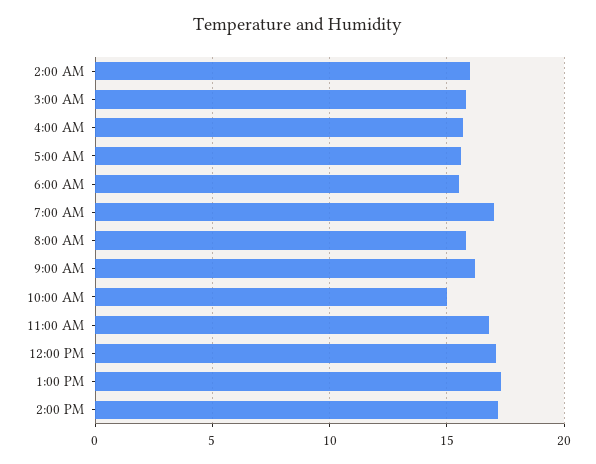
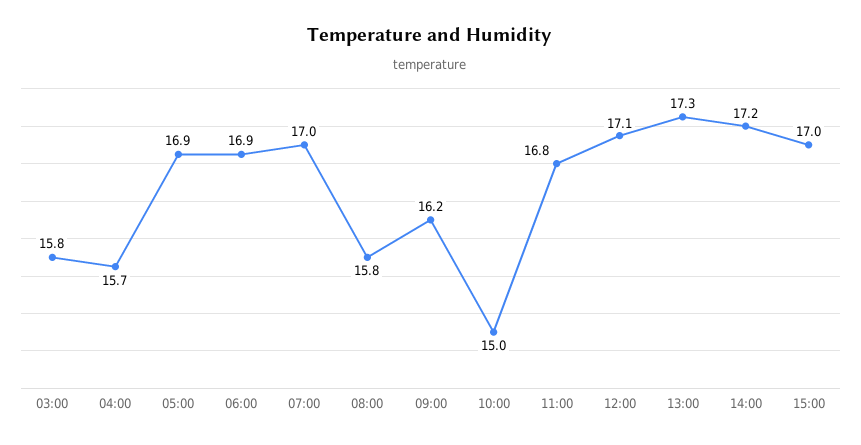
2:00 AM: 16 -> none
5:00 AM: 15.5 -> 16.9
6:00 AM: 15.5 -> 16.9
15:00: none -> 17

